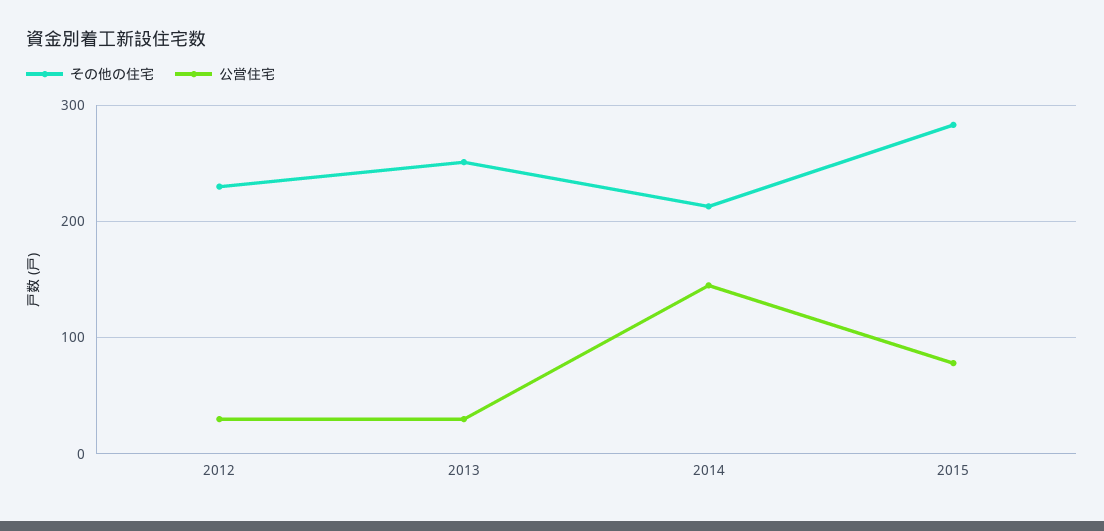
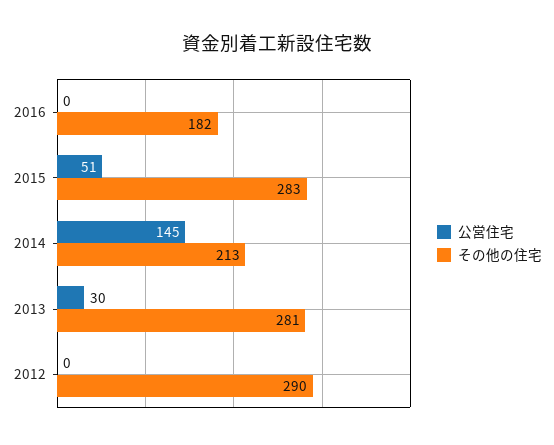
その他の住宅, 2012: 230 -> 290
公営住宅, 2012: 30 -> 0
その他の住宅, 2013: 250 -> 281
公営住宅, 2015: 80 -> 51
公営住宅, 2016: none -> 0
その他の住宅, 2016: none -> 182

